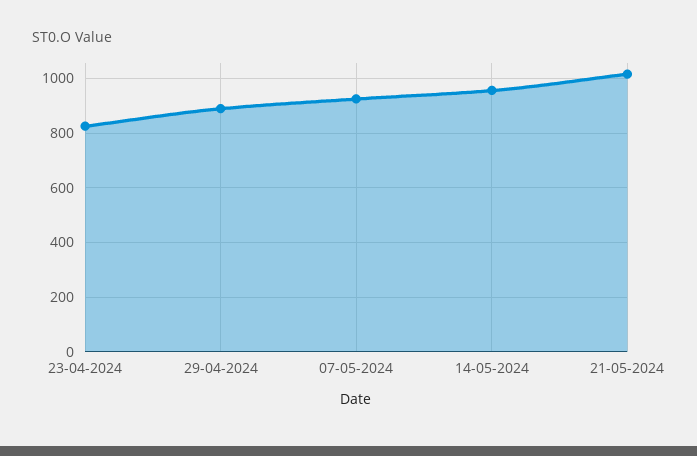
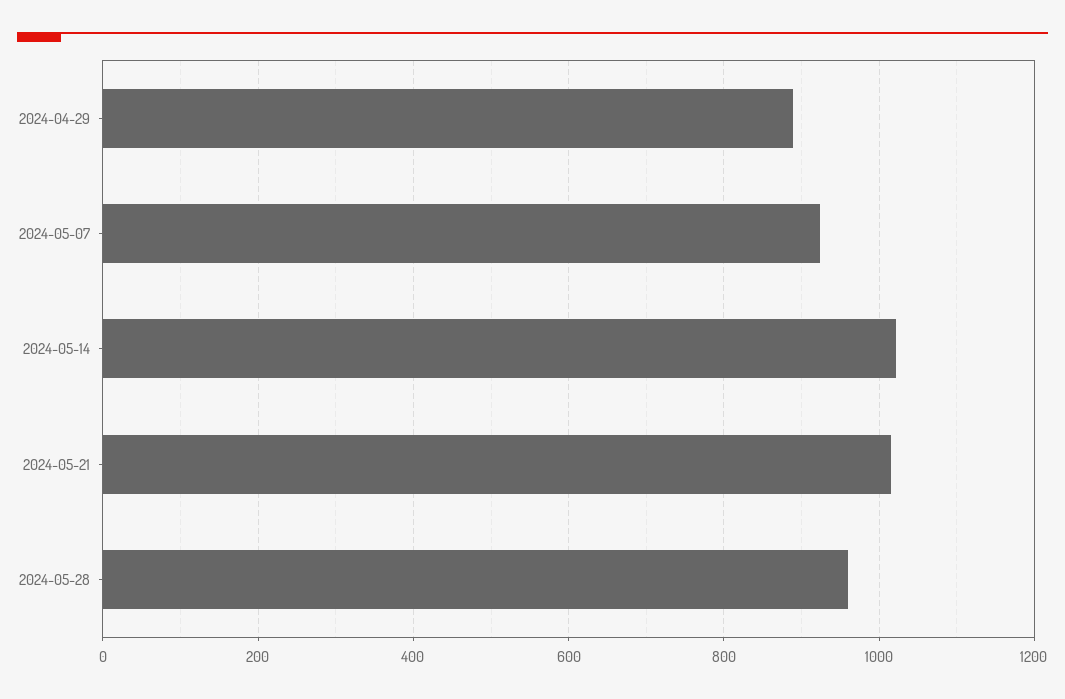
23-04-2024: 825 -> none
14-05-2024: 950 -> 1020
2024-05-28: none -> 960

